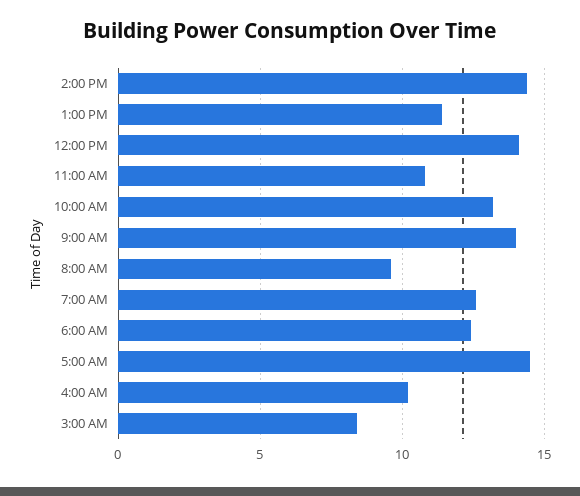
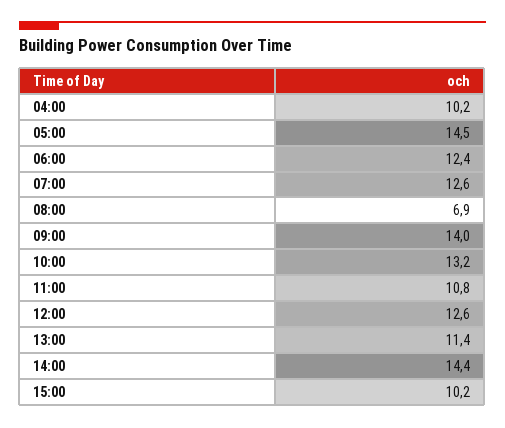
12:00 PM: 14 -> 12.6
8:00 AM: 9.5 -> 6.9
3:00 AM: 8.5 -> none
15:00: none -> 10.2

